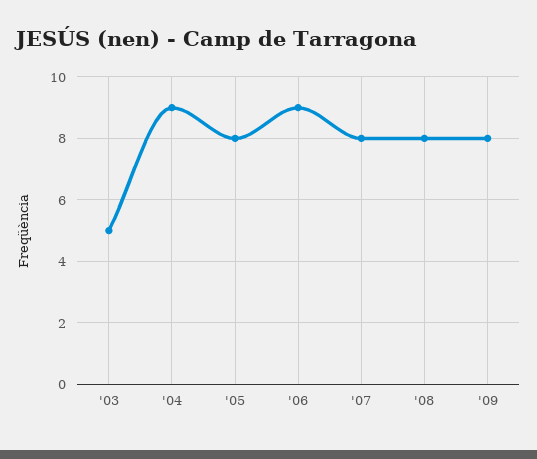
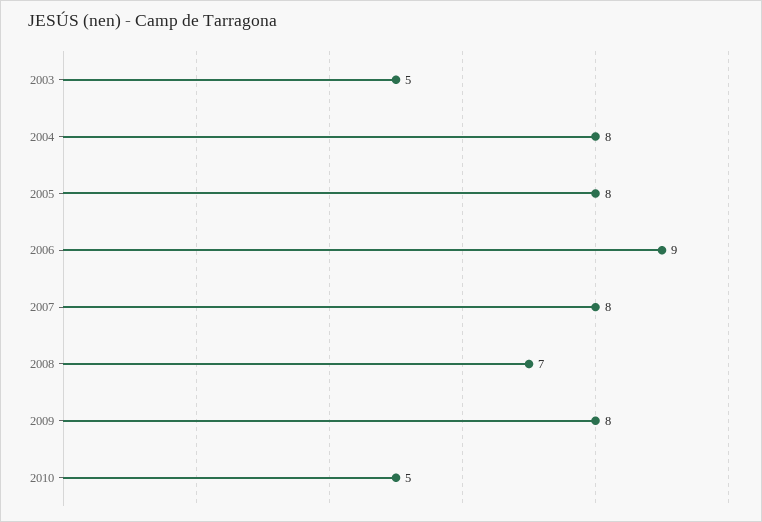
'04: 9 -> 8
'08: 8 -> 7
2010: none -> 5

